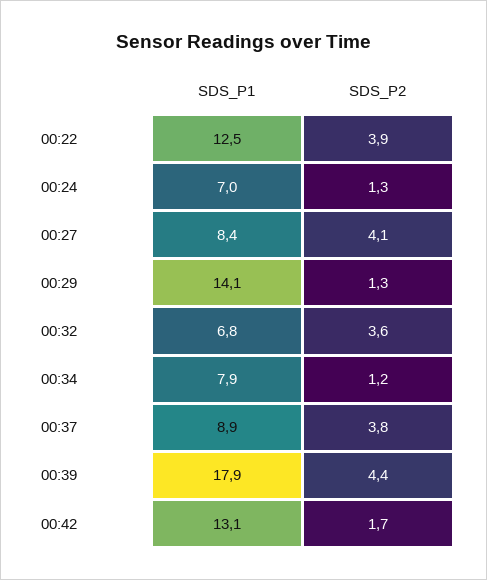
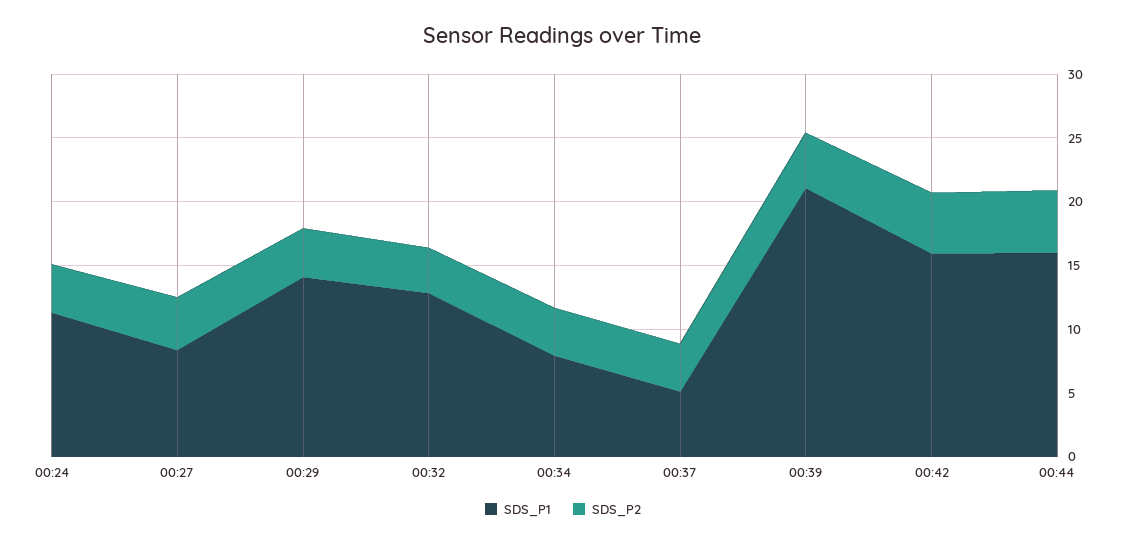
SDS_P1, 00:22: 12.5 -> none
SDS_P2, 00:22: 3.9 -> none
SDS_P1, 00:24: 7 -> 11
SDS_P2, 00:24: 1.3 -> 4
SDS_P2, 00:29: 1.3 -> 4
SDS_P1, 00:32: 6.8 -> 13
SDS_P2, 00:34: 1.2 -> 4
SDS_P1, 00:37: 8.9 -> 5
SDS_P1, 00:39: 17.9 -> 21
SDS_P1, 00:42: 13.1 -> 16
SDS_P2, 00:42: 1.7 -> 5
SDS_P1, 00:44: none -> 16
SDS_P2, 00:44: none -> 5

